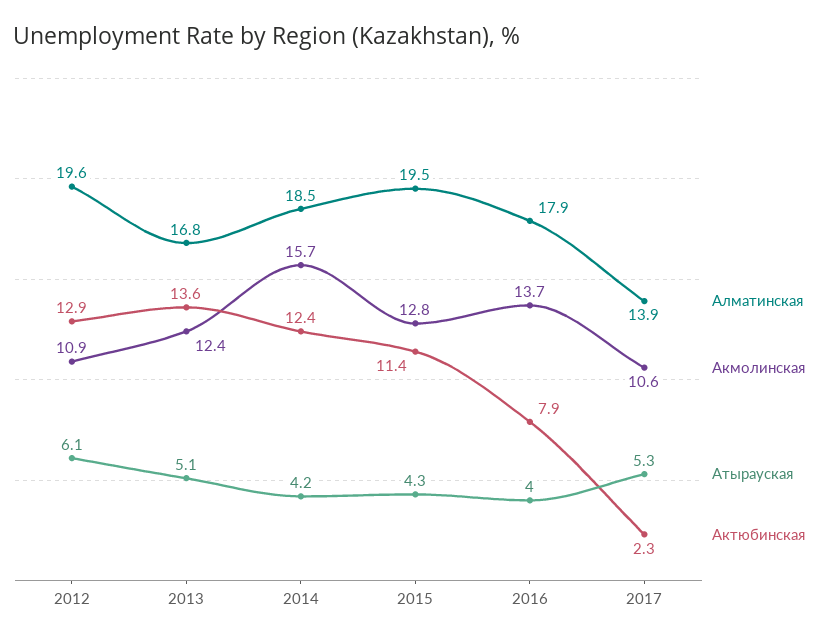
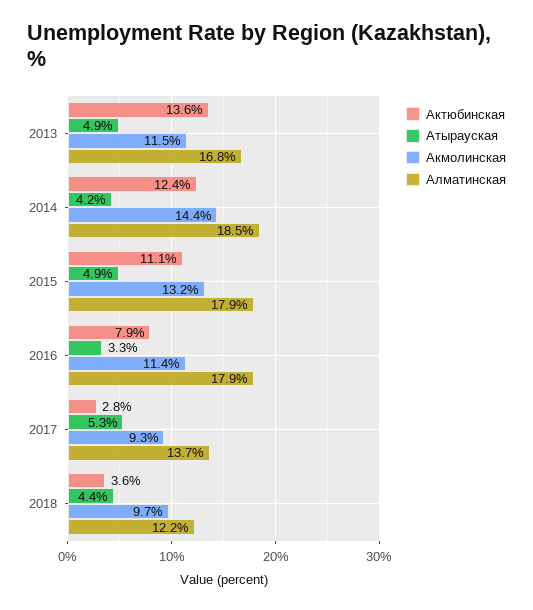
Алматинская, 2012: 19.6 -> none
Акмолинская, 2012: 10.9 -> none
Атырауская, 2012: 6.1 -> none
Актюбинская, 2012: 12.9 -> none
Акмолинская, 2013: 12.4 -> 11.5
Атырауская, 2013: 5.1 -> 4.9
Акмолинская, 2014: 15.7 -> 14.4
Алматинская, 2015: 19.5 -> 17.9
Акмолинская, 2015: 12.8 -> 13.2
Атырауская, 2015: 4.3 -> 4.9
Актюбинская, 2015: 11.4 -> 11.1
Акмолинская, 2016: 13.7 -> 11.4
Атырауская, 2016: 4 -> 3.3
Алматинская, 2017: 13.9 -> 13.7
Акмолинская, 2017: 10.6 -> 9.3
Актюбинская, 2017: 2.3 -> 2.8
Актюбинская, 2018: none -> 3.6
Атырауская, 2018: none -> 4.4
Акмолинская, 2018: none -> 9.7
Алматинская, 2018: none -> 12.2

